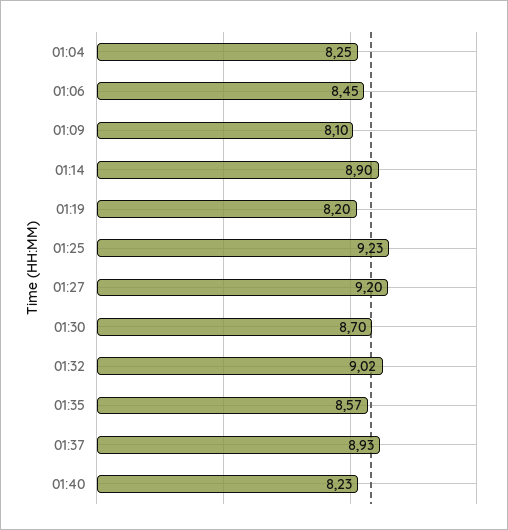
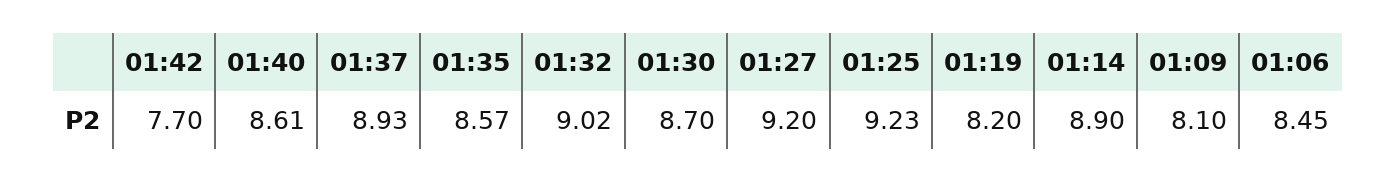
01:04: 8.25 -> none
01:40: 8.23 -> 8.61
01:42: none -> 7.7

